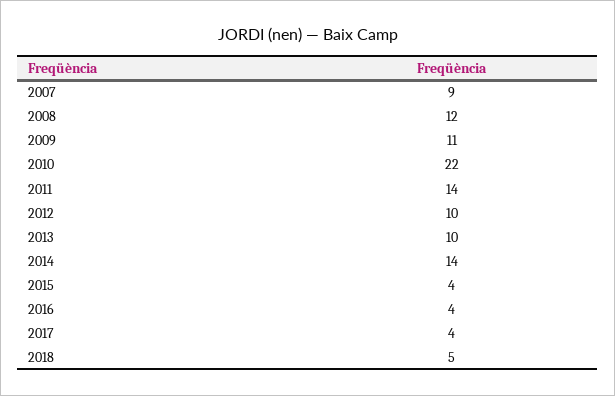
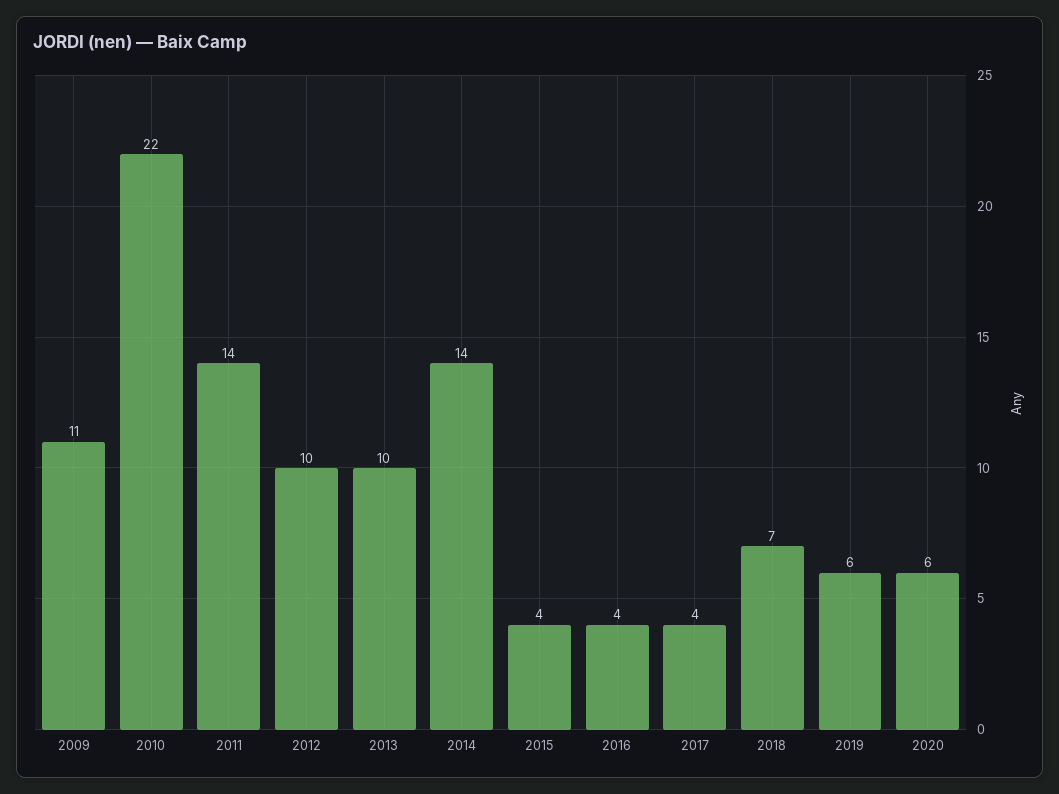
2007: 9 -> none
2008: 12 -> none
2018: 5 -> 7
2019: none -> 6
2020: none -> 6

